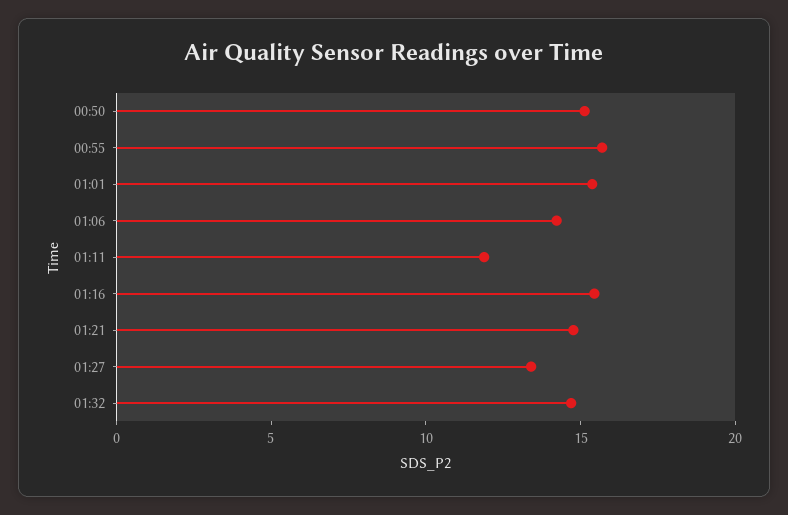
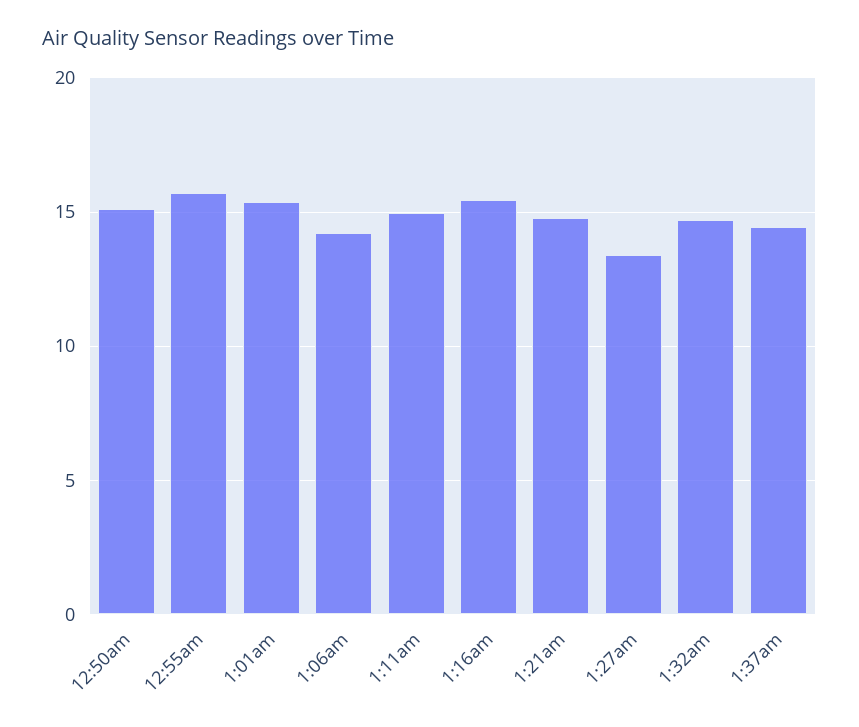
01:11: 12 -> 15
1:37am: none -> 14.5

